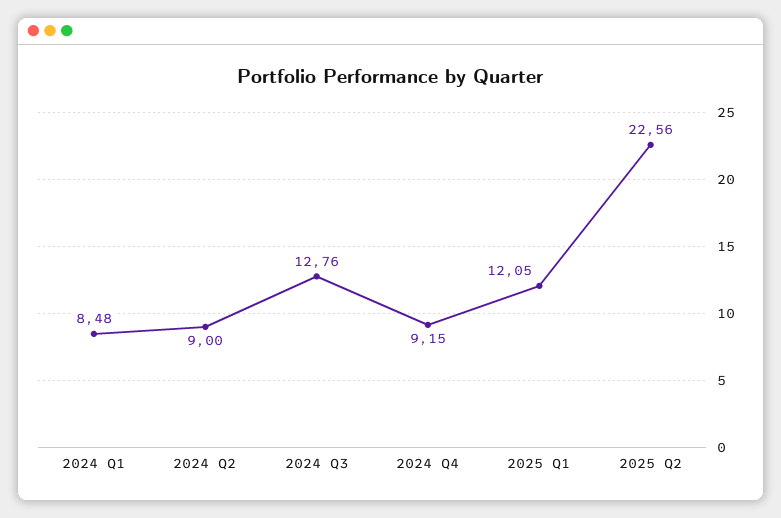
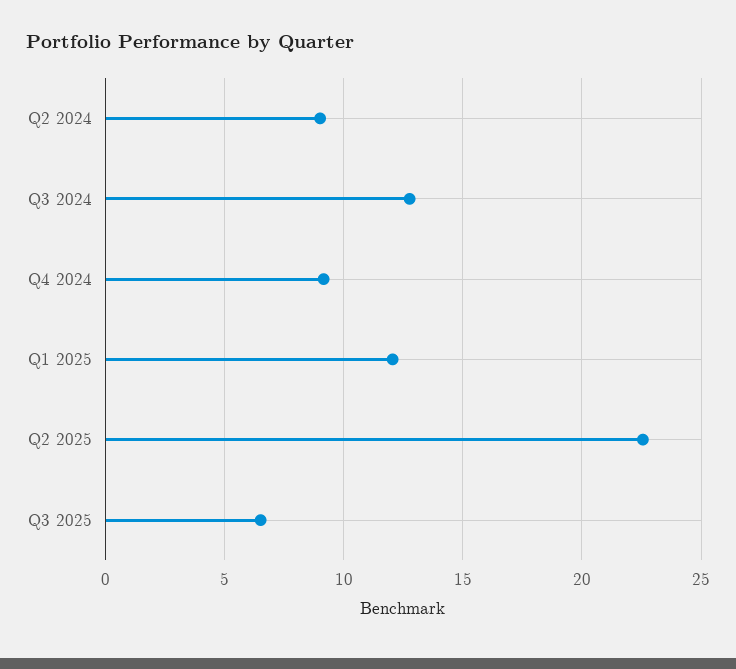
2024 Q1: 8.48 -> none
Q3 2025: none -> 6.5

